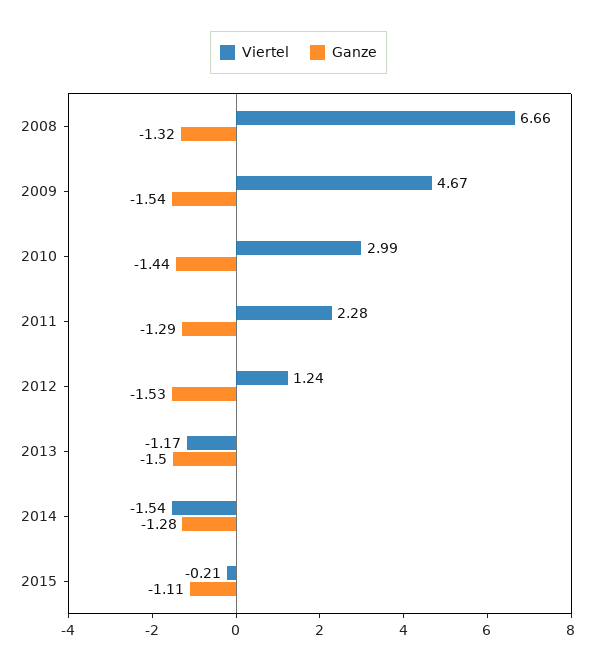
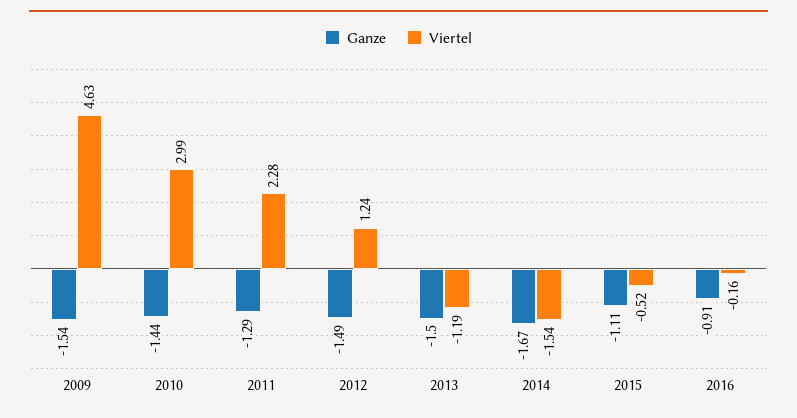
Viertel, 2008: 6.66 -> none
Ganze, 2008: -1.32 -> none
Viertel, 2009: 4.67 -> 4.63
Ganze, 2012: -1.53 -> -1.49
Viertel, 2013: -1.17 -> -1.19
Ganze, 2014: -1.28 -> -1.67
Viertel, 2015: -0.21 -> -0.52
Ganze, 2016: none -> -0.91
Viertel, 2016: none -> -0.16

